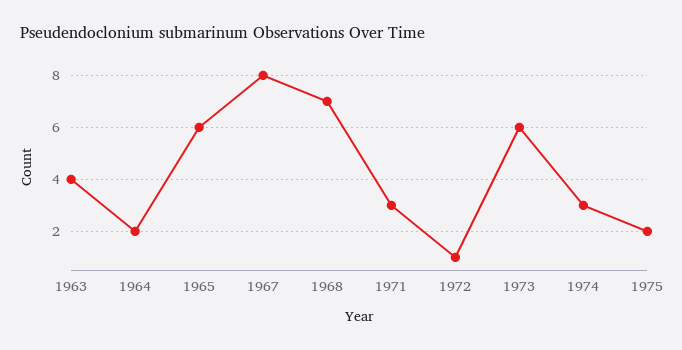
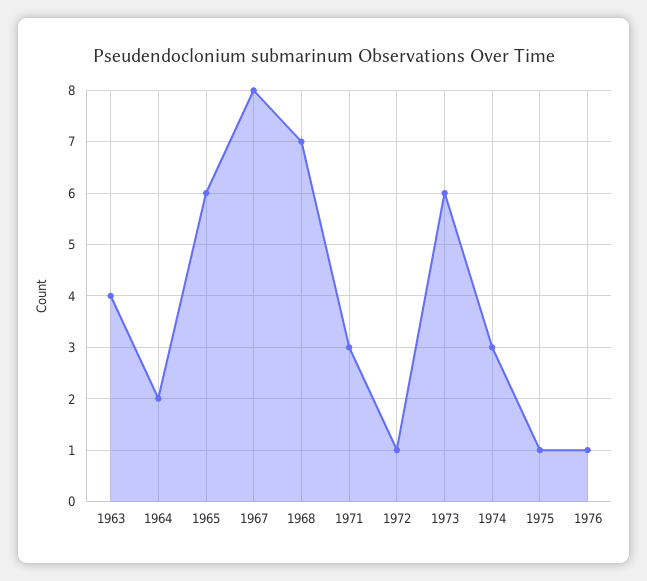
1975: 2 -> 1
1976: none -> 1

